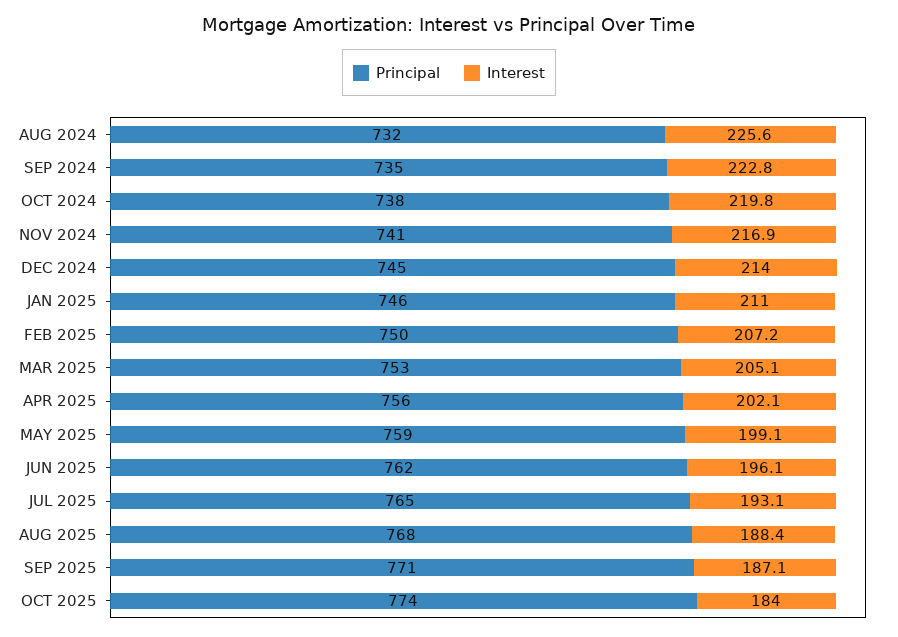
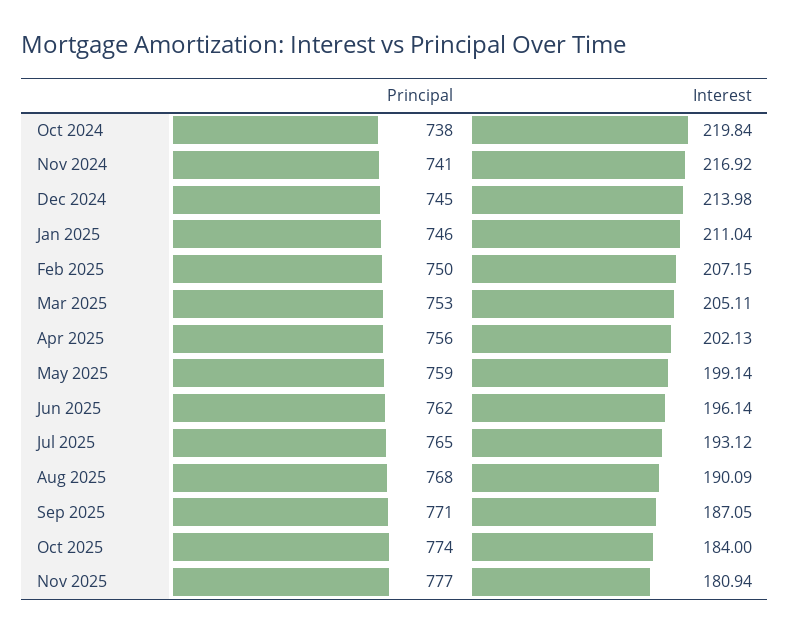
Principal, AUG 2024: 732 -> none
Interest, AUG 2024: 225.6 -> none
Principal, SEP 2024: 735 -> none
Interest, SEP 2024: 222.8 -> none
Interest, AUG 2025: 188.4 -> 190.09
Principal, Nov 2025: none -> 777
Interest, Nov 2025: none -> 180.94

